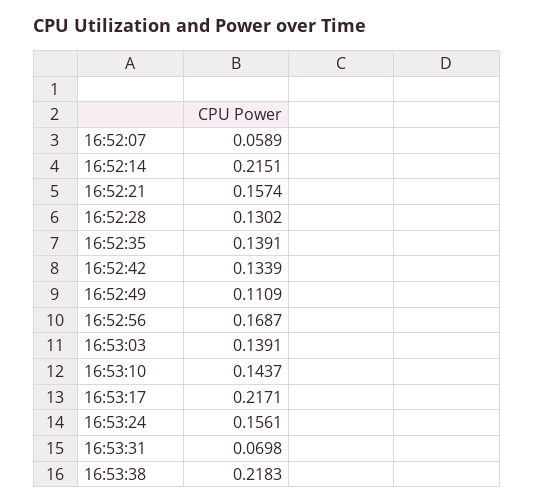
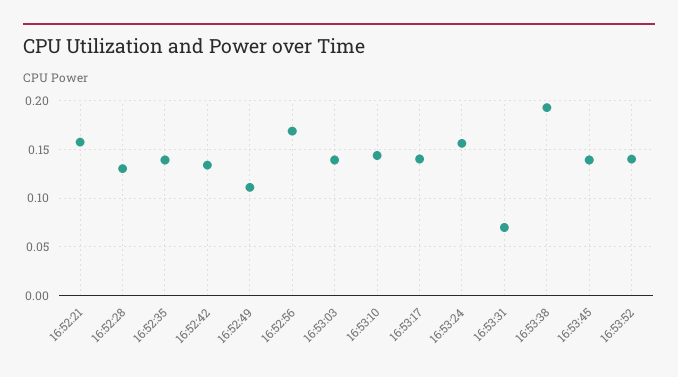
16:52:07: 0.0589 -> none
16:52:14: 0.2151 -> none
16:53:17: 0.2171 -> 0.14
16:53:38: 0.2183 -> 0.19
16:53:45: none -> 0.14
16:53:52: none -> 0.14

